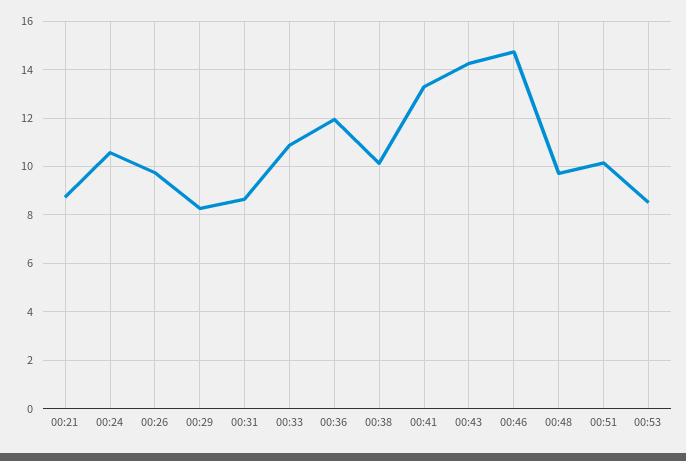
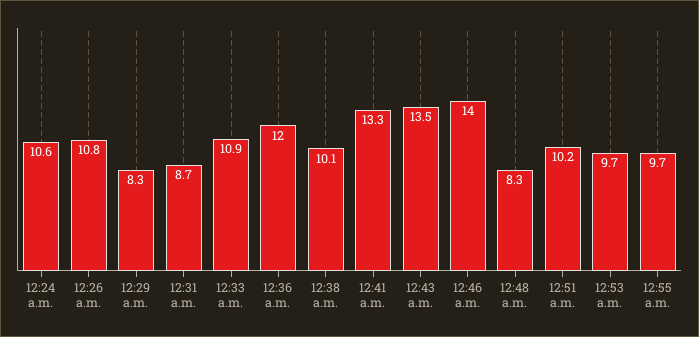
00:21: 8.75 -> none
00:26: 9.75 -> 10.8
00:43: 14.25 -> 13.5
00:46: 14.75 -> 14
00:48: 9.75 -> 8.3
00:53: 8.5 -> 9.7
12:55 a.m.: none -> 9.7

